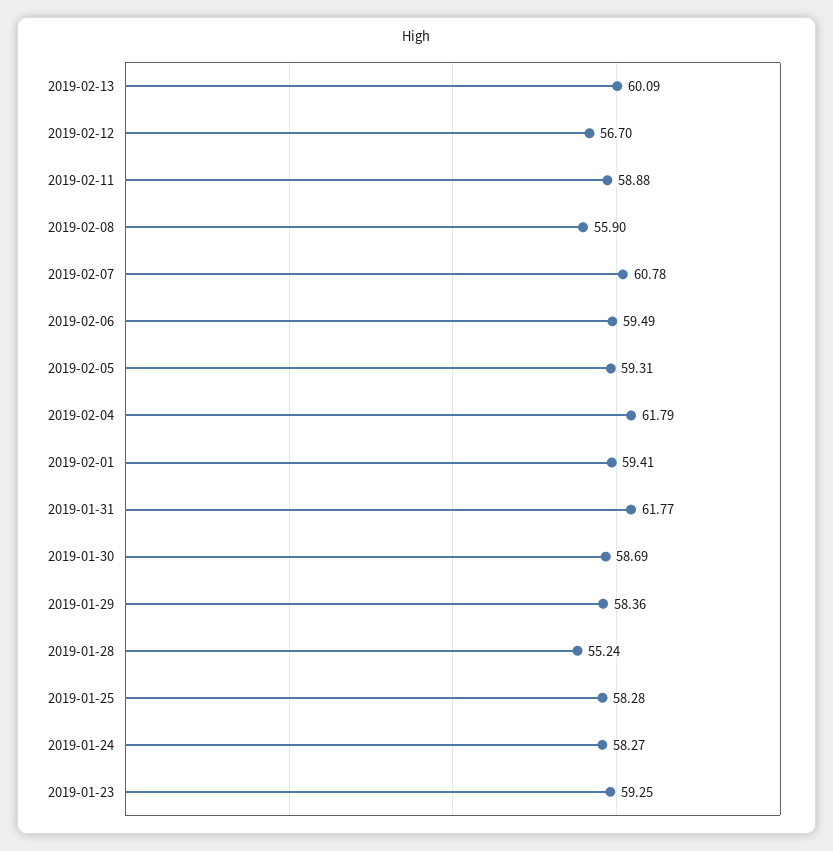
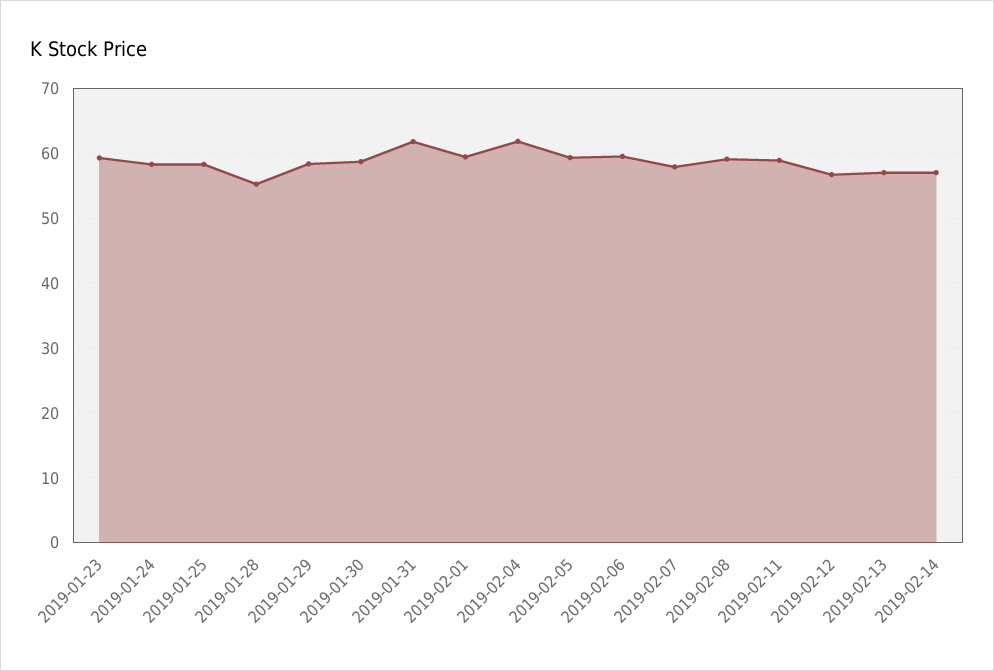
2019-02-13: 60.09 -> 57
2019-02-08: 55.9 -> 59
2019-02-07: 60.78 -> 58
2019-02-14: none -> 57

